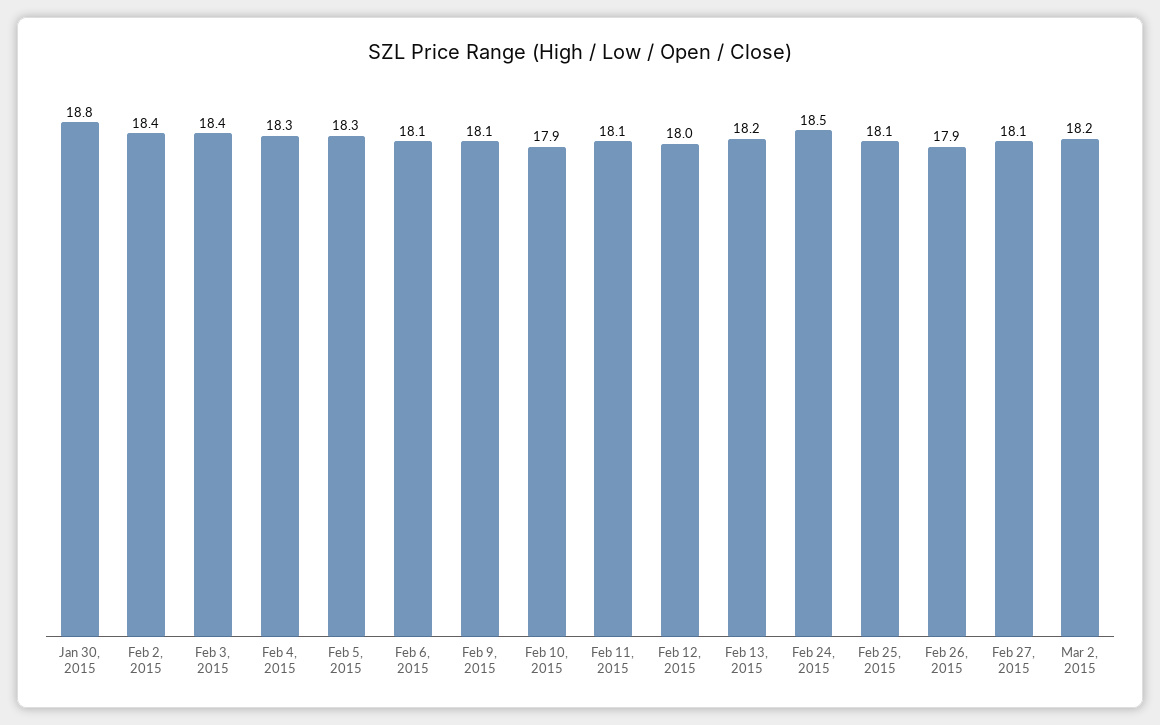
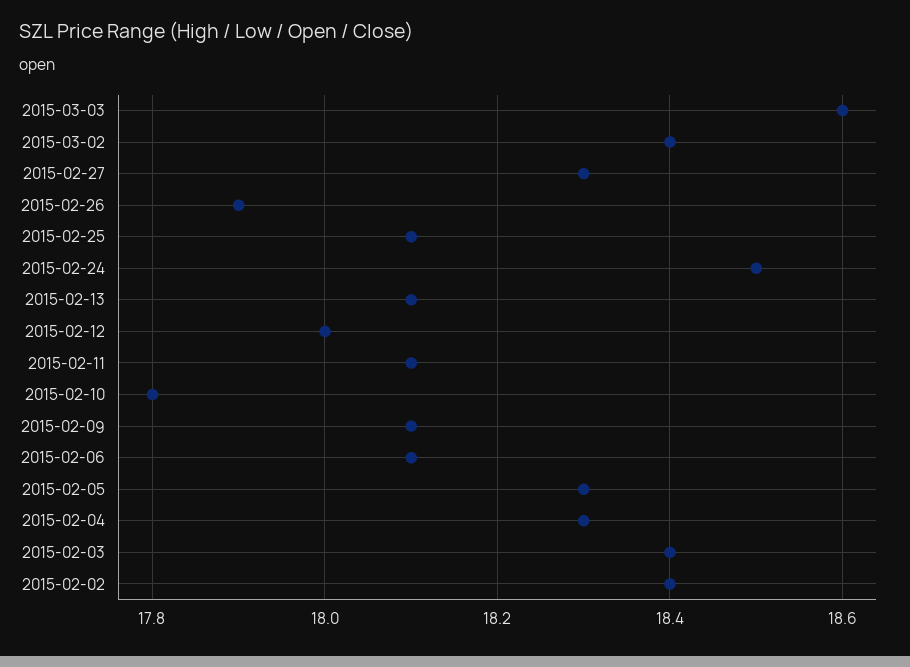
Jan 30, 2015: 18.8 -> none
Feb 10, 2015: 17.9 -> 17.8
Feb 13, 2015: 18.2 -> 18.1
Feb 27, 2015: 18.1 -> 18.3
Mar 2, 2015: 18.2 -> 18.4
2015-03-03: none -> 18.6

